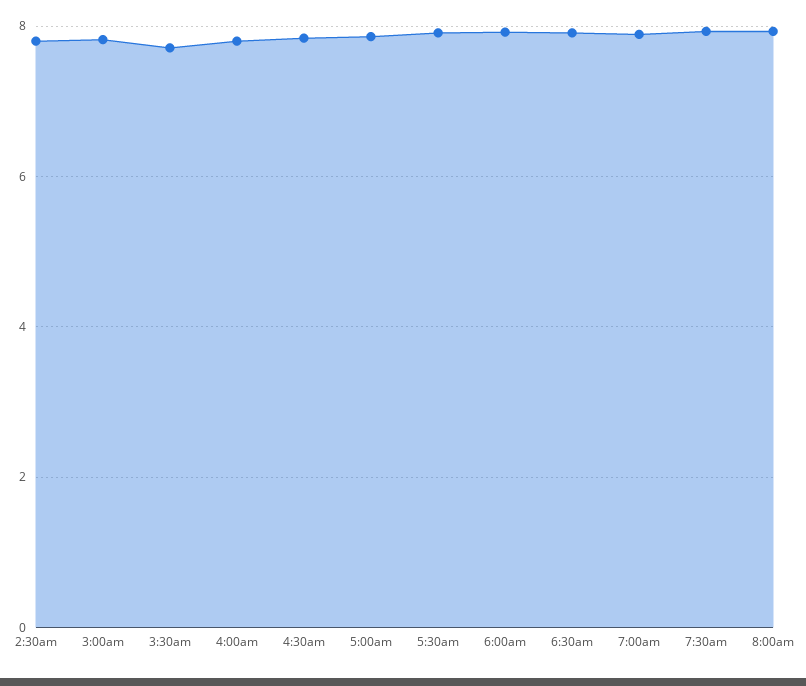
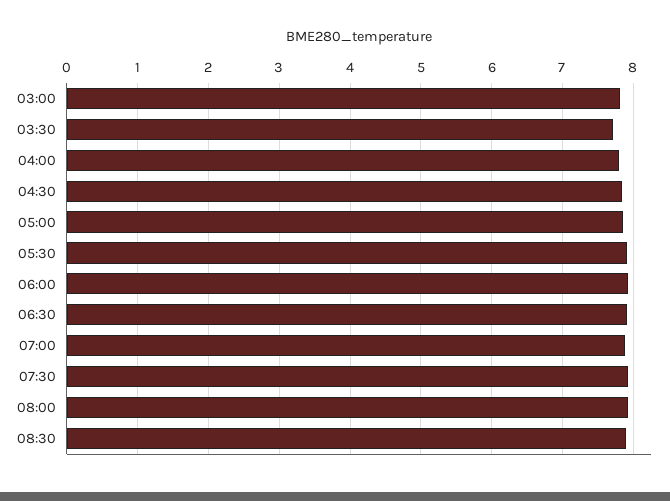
2:30am: 7.8 -> none
08:30: none -> 7.9

